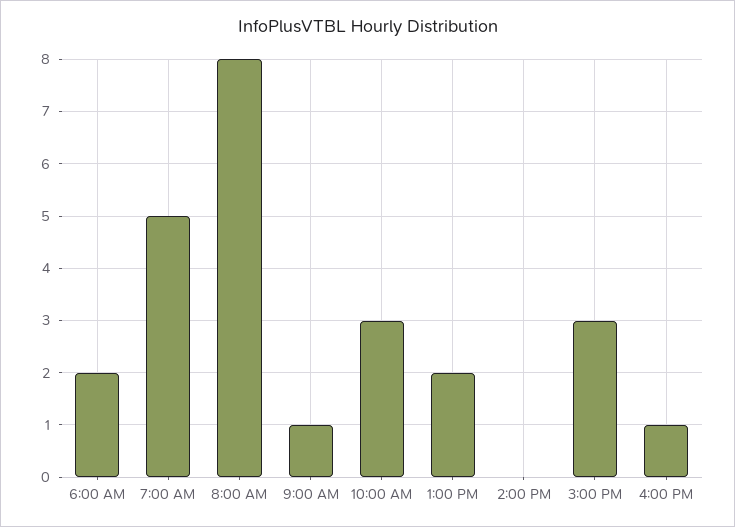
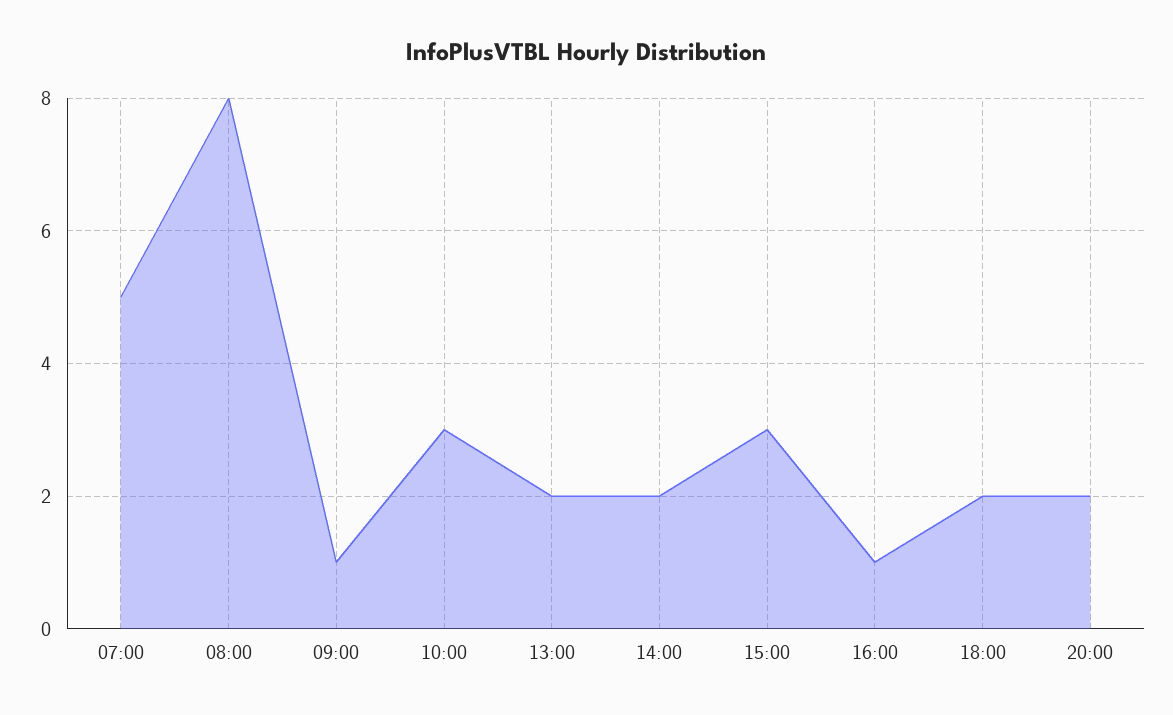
6:00 AM: 2 -> none
2:00 PM: 0 -> 2
18:00: none -> 2
20:00: none -> 2

